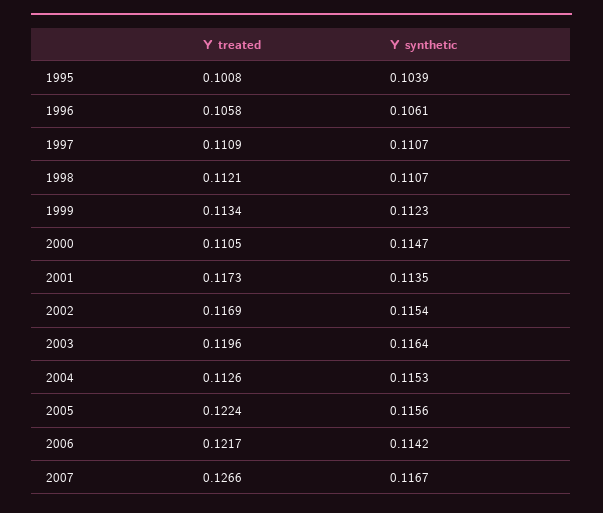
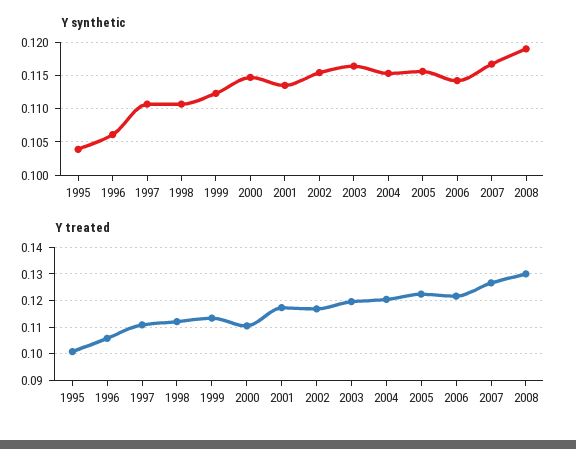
Y treated, 2004: 0.1126 -> 0.12
Y synthetic, 2008: none -> 0.119
Y treated, 2008: none -> 0.13

